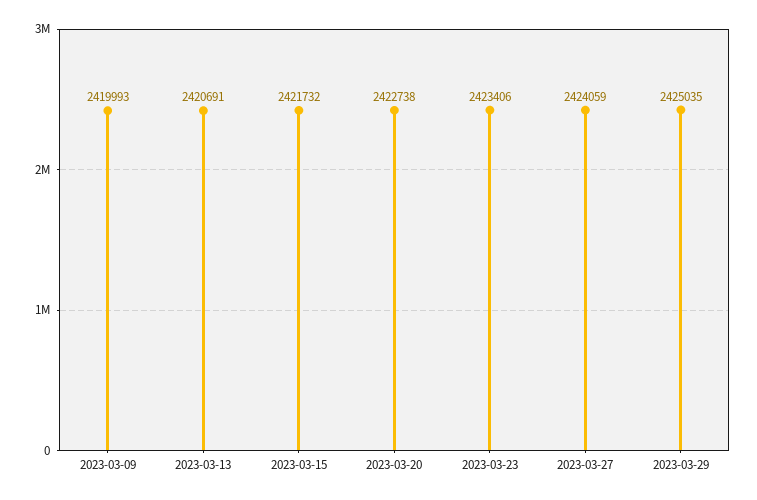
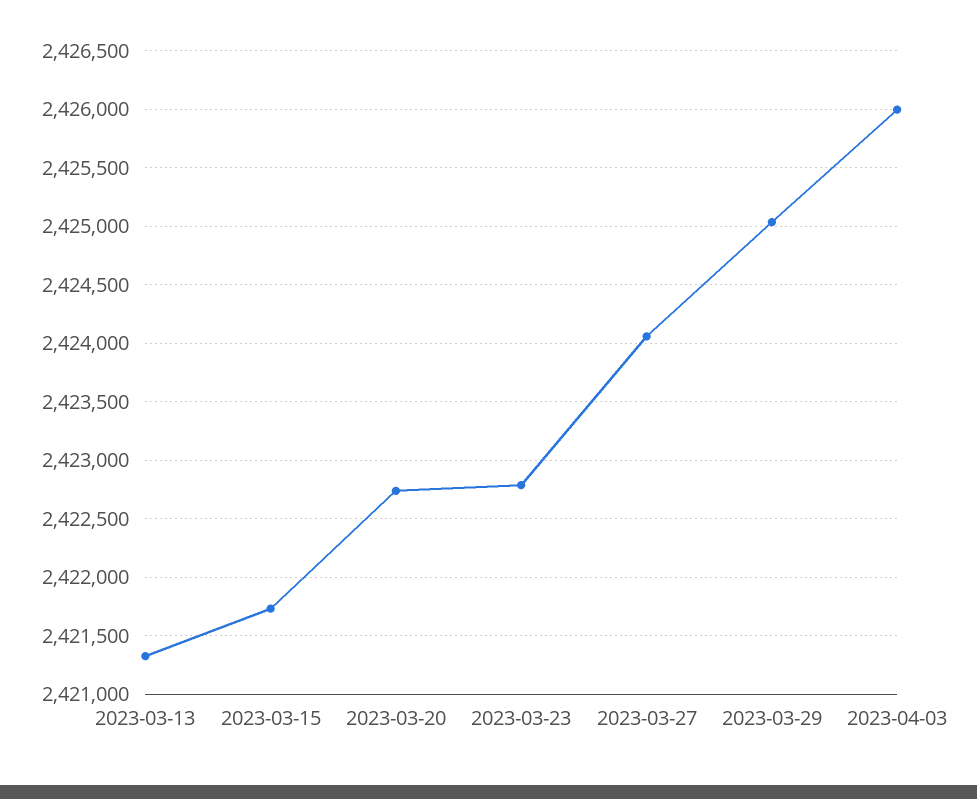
2023-03-09: 2419993 -> none
2023-03-13: 2420691 -> 2421300
2023-03-23: 2423406 -> 2422800
2023-04-03: none -> 2426000

